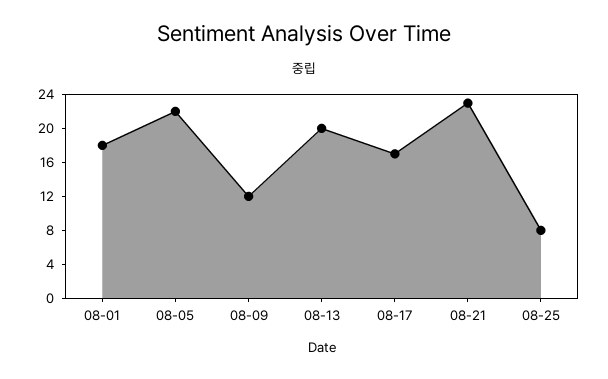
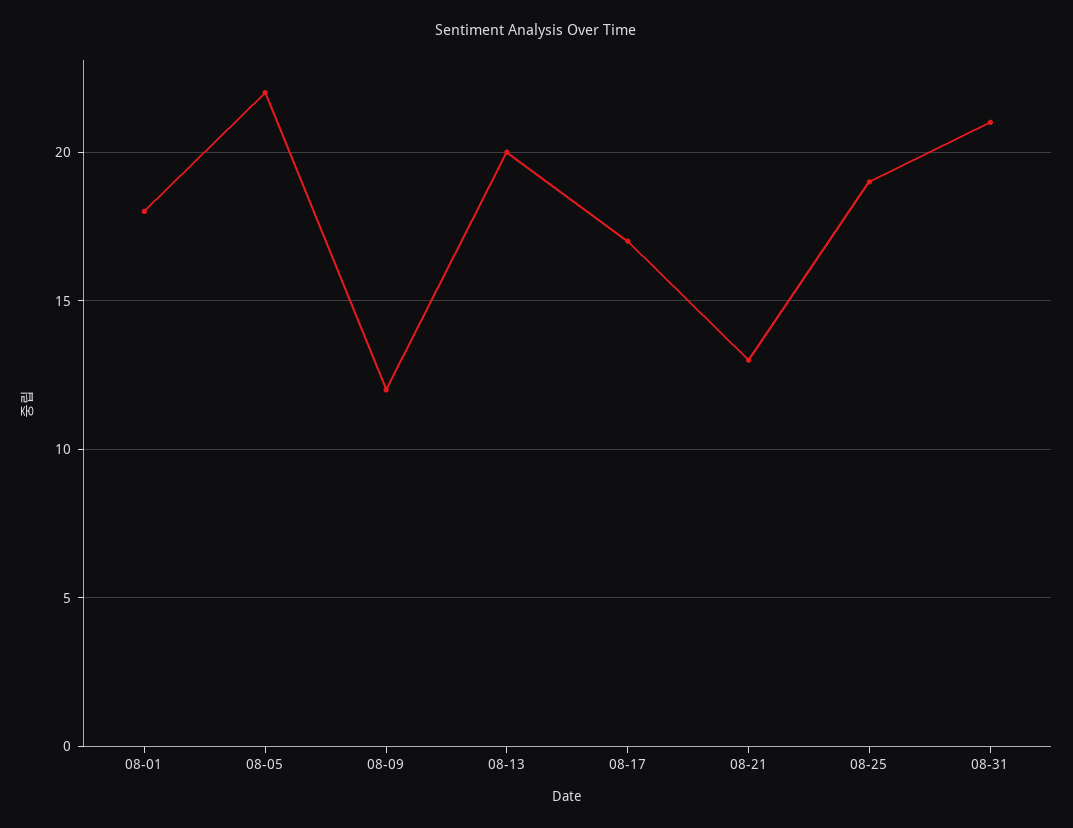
08-21: 23 -> 13
08-25: 8 -> 19
08-31: none -> 21

